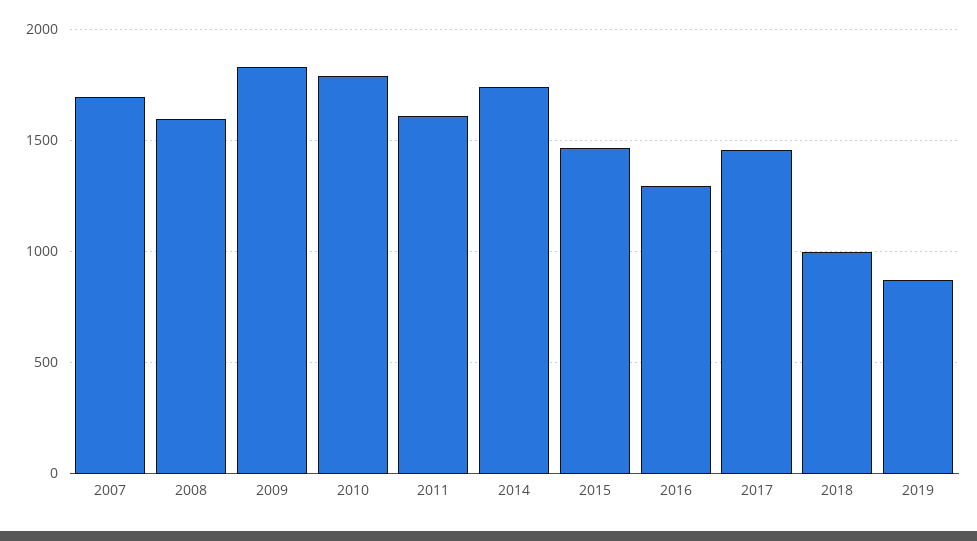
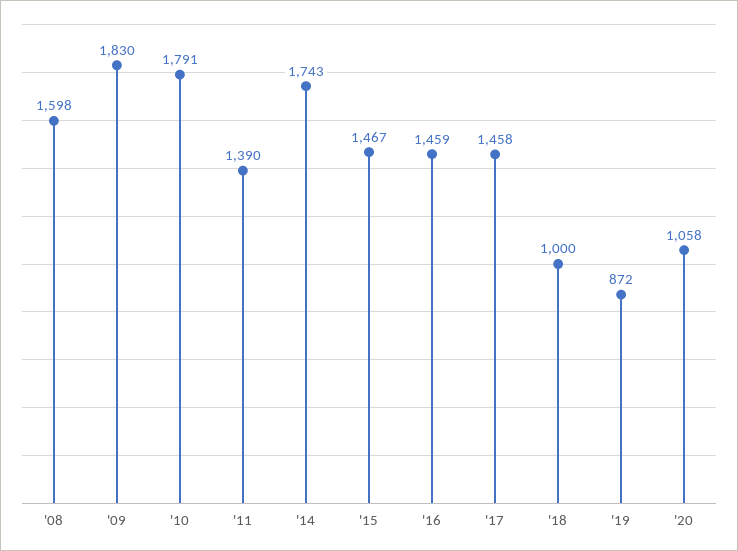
2007: 1700 -> none
2011: 1600 -> 1390
2016: 1300 -> 1459
'20: none -> 1058

